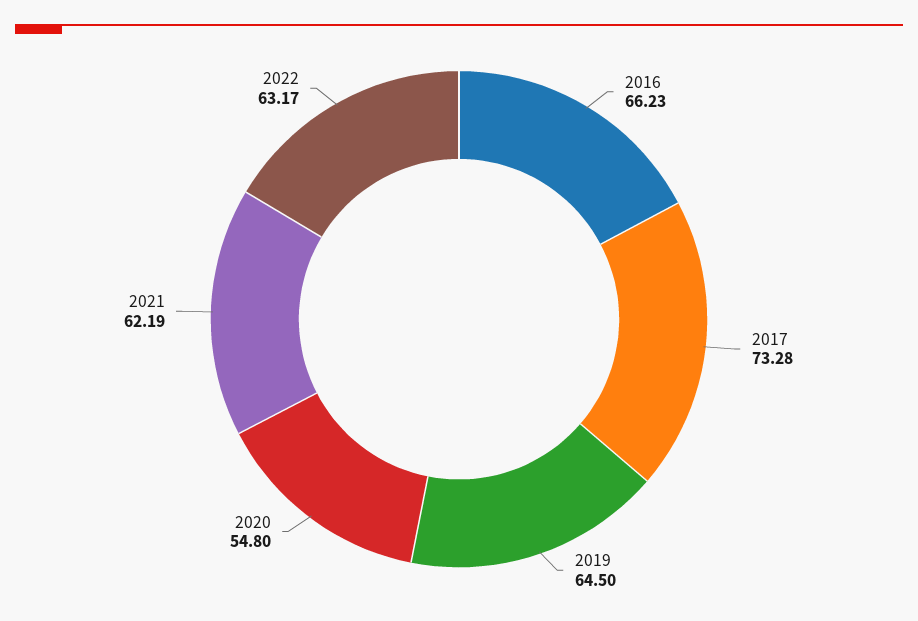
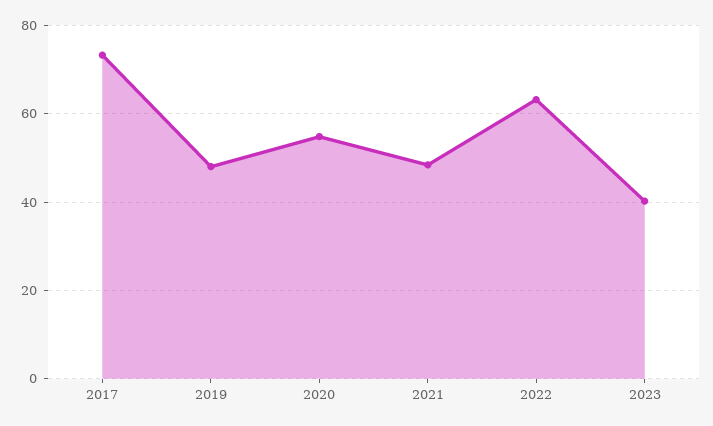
2016: 66.23 -> none
2019: 64.5 -> 48
2021: 62.19 -> 48
2023: none -> 40

